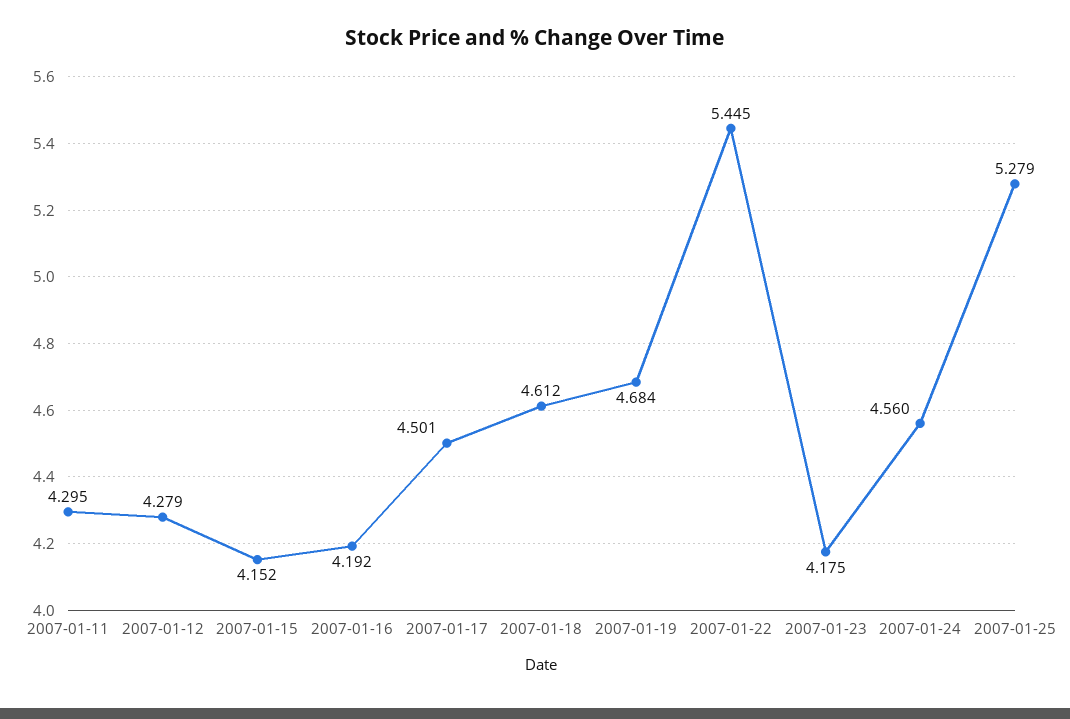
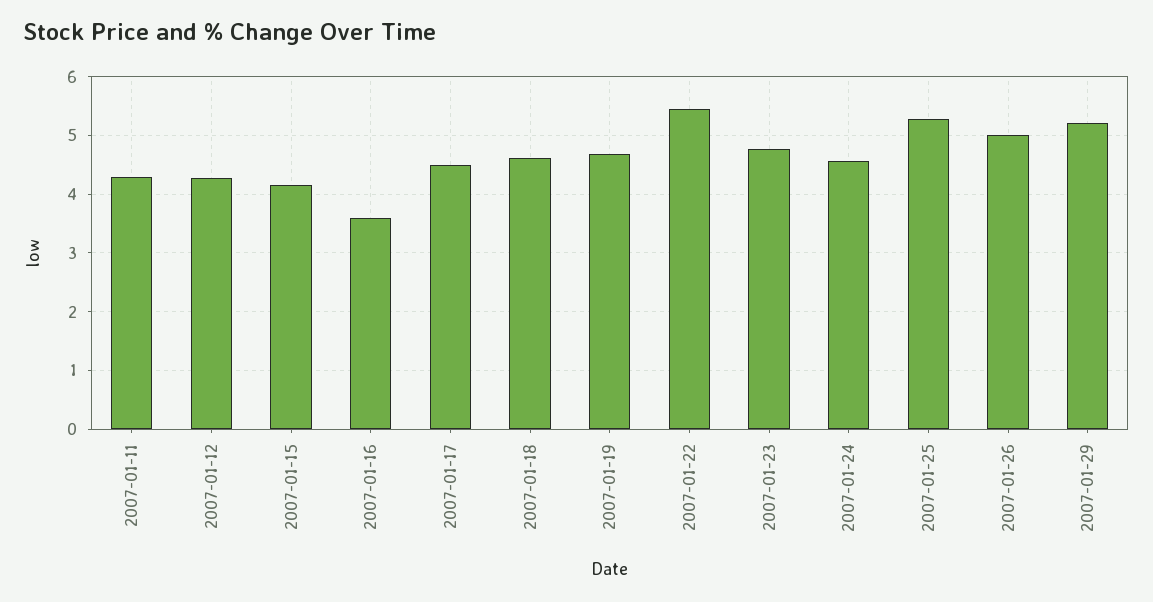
2007-01-16: 4.192 -> 3.6
2007-01-23: 4.175 -> 4.8
2007-01-26: none -> 5
2007-01-29: none -> 5.2

